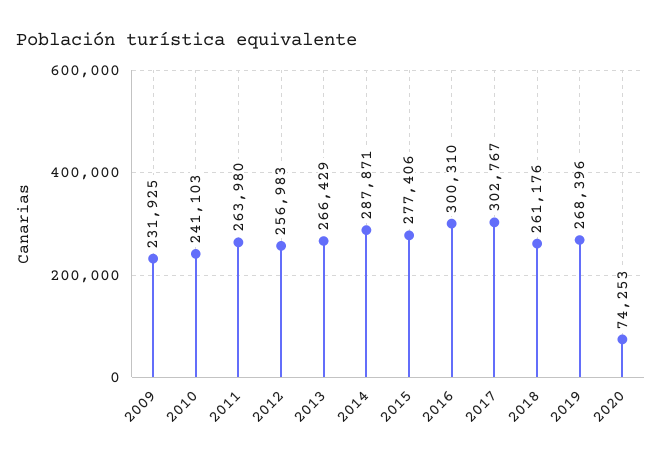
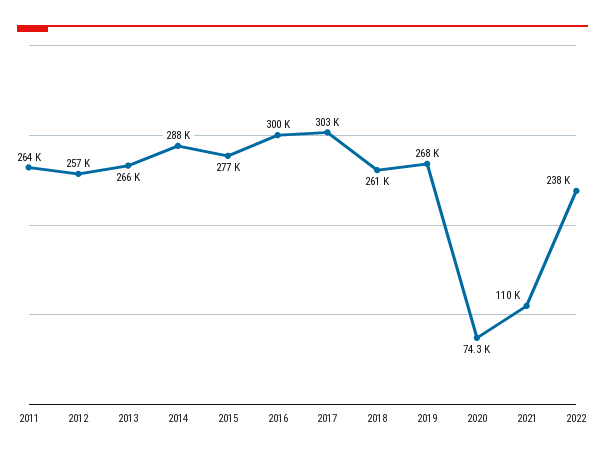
2009: 231925 -> none
2010: 241103 -> none
2021: none -> 110000
2022: none -> 238000

